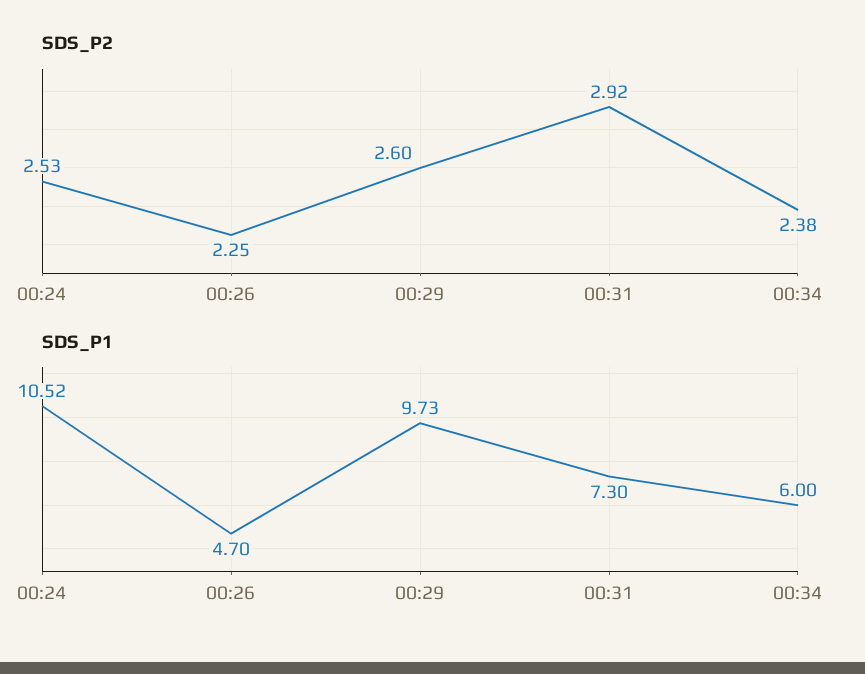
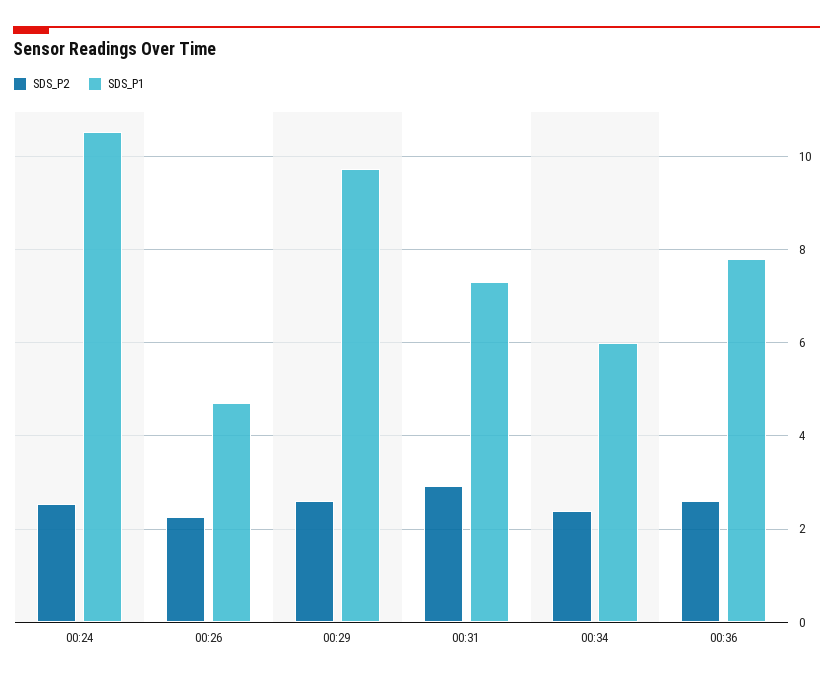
SDS_P2, 00:36: none -> 2.6
SDS_P1, 00:36: none -> 7.8

